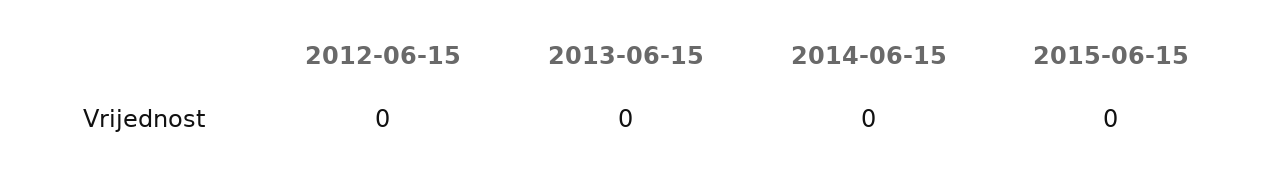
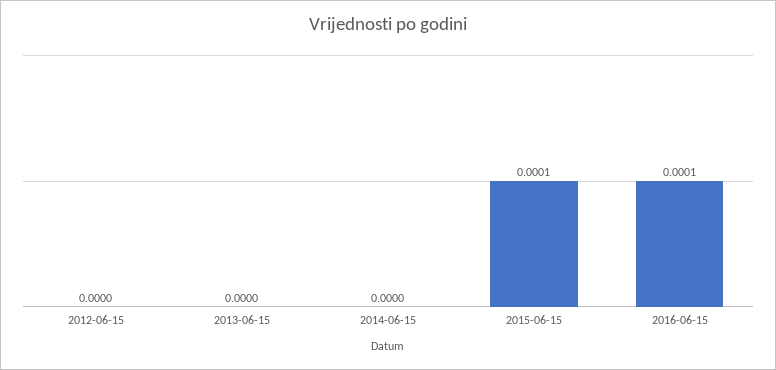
2015-06-15: 0 -> 0.0001
2016-06-15: none -> 0.0001

